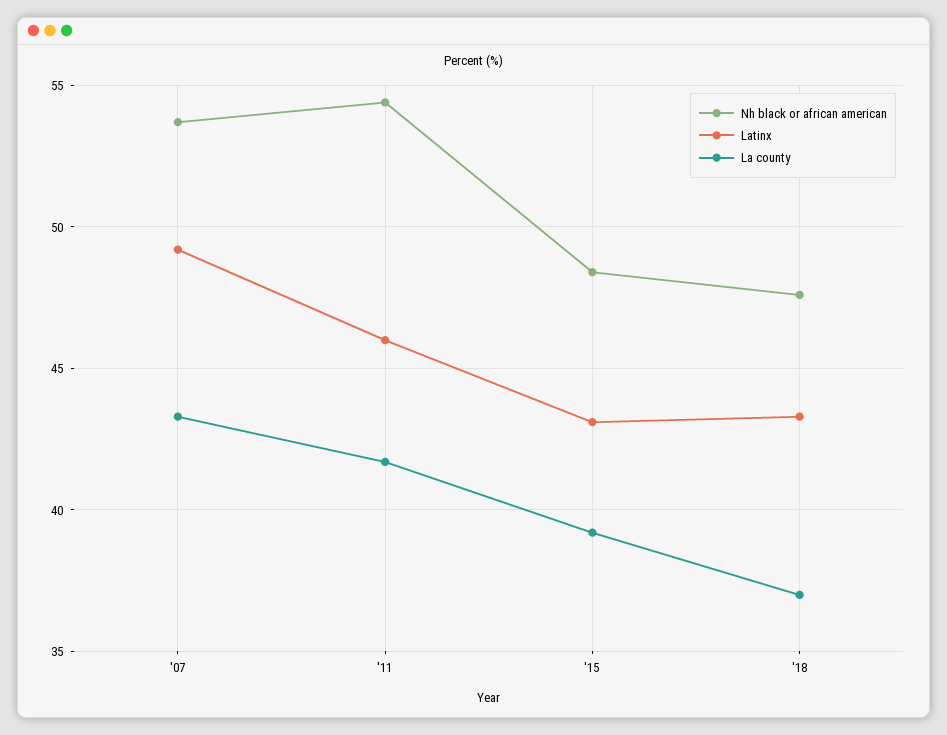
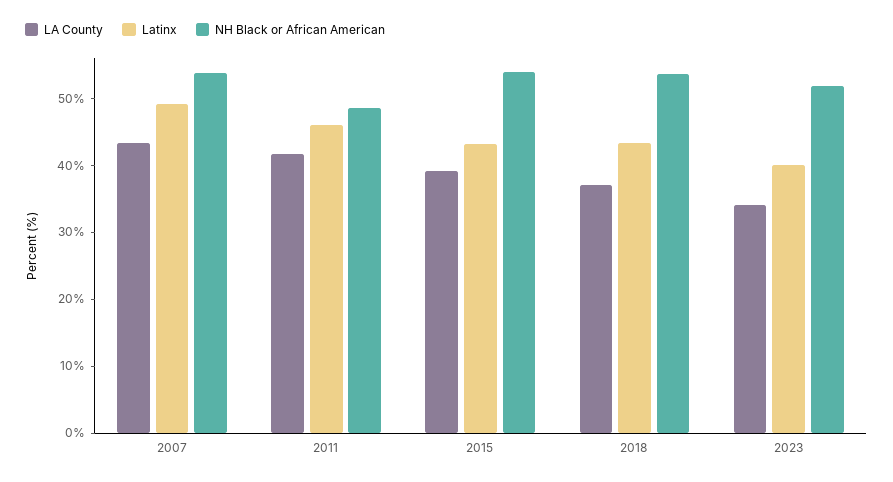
Nh black or african american, '11: 54.5 -> 48
Nh black or african american, '15: 48.5 -> 54
Nh black or african american, '18: 47.5 -> 54
La county, 2023: none -> 34
Latinx, 2023: none -> 40
Nh black or african american, 2023: none -> 52

